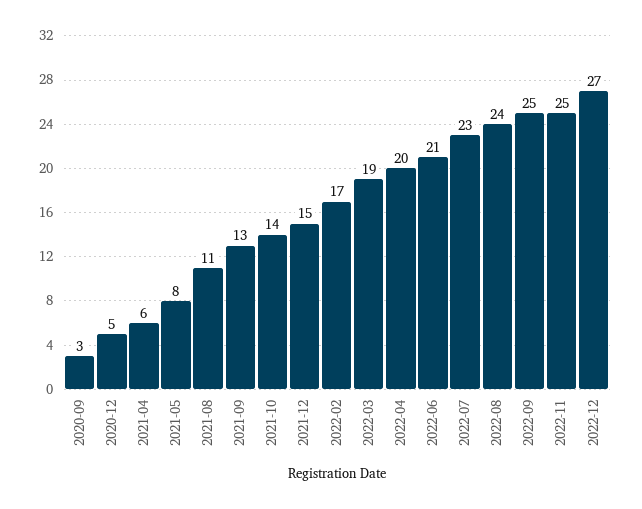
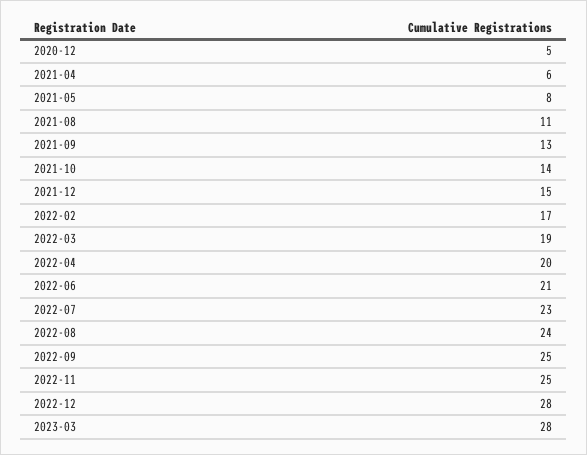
2020-09: 3 -> none
2022-12: 27 -> 28
2023-03: none -> 28

